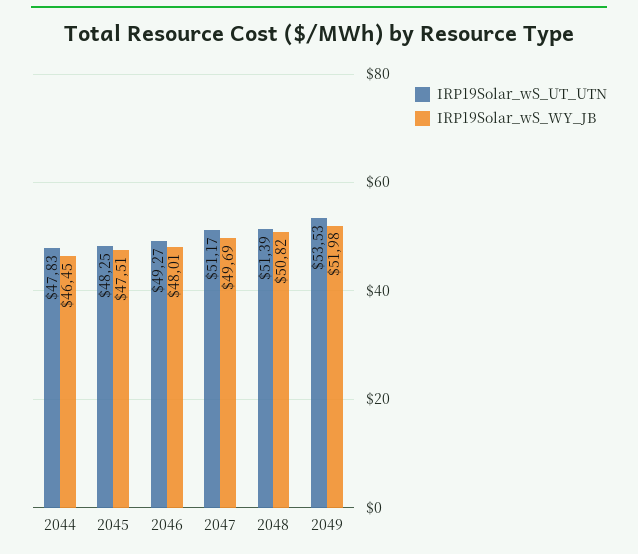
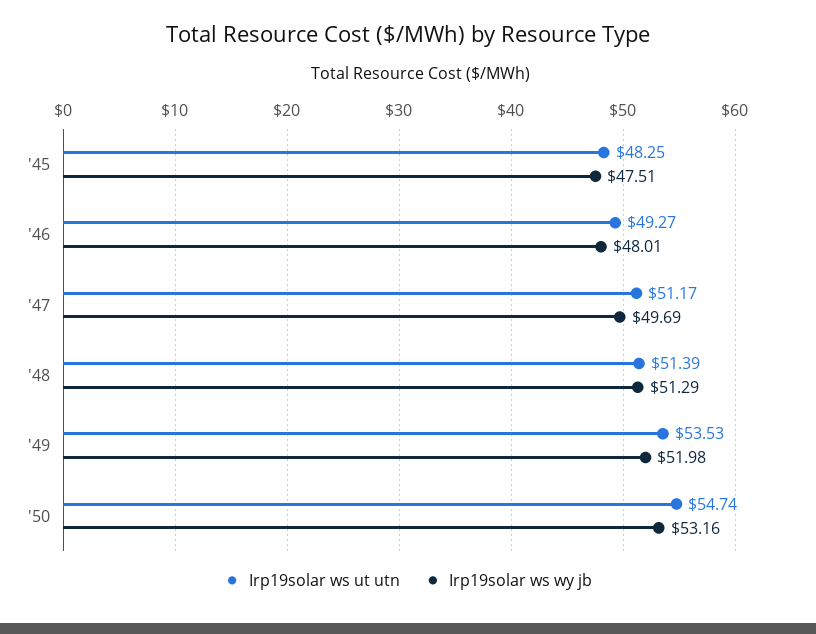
IRP19Solar_wS_UT_UTN, 2044: 47.83 -> none
IRP19Solar_wS_WY_JB, 2044: 46.45 -> none
IRP19Solar_wS_WY_JB, 2048: 50.82 -> 51.29
IRP19Solar_wS_UT_UTN, '50: none -> 54.74
IRP19Solar_wS_WY_JB, '50: none -> 53.16

